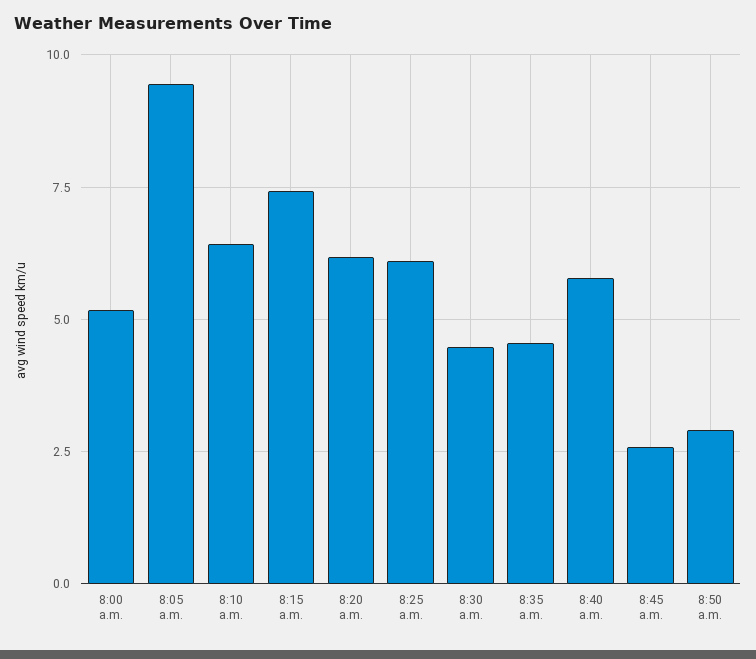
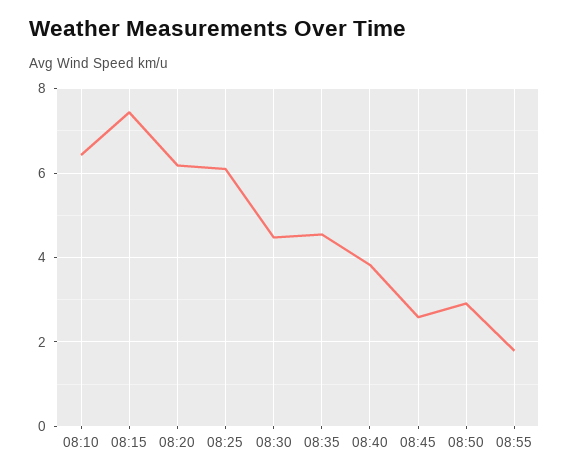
8:00 a.m.: 5.25 -> none
8:05 a.m.: 9.5 -> none
8:40 a.m.: 5.75 -> 3.8
08:55: none -> 1.8

